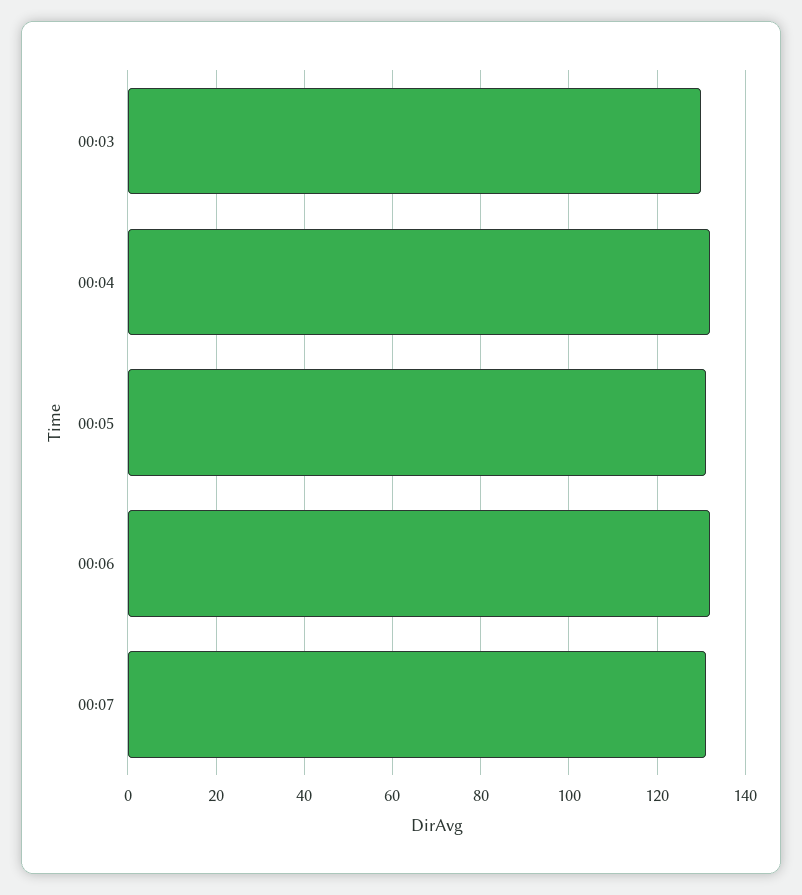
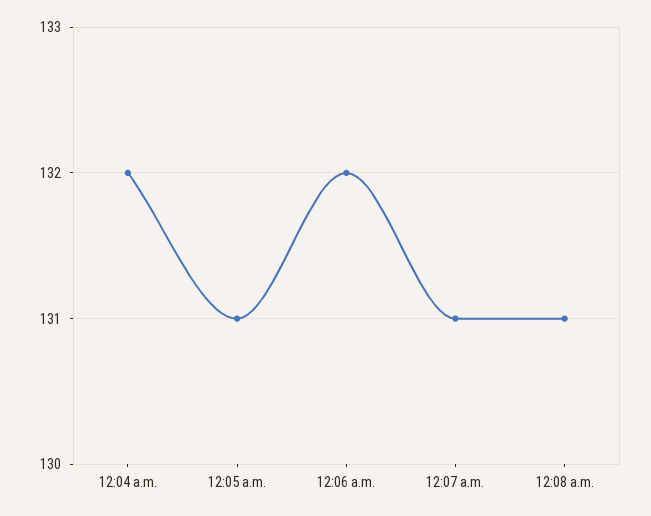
00:03: 130 -> none
12:08 a.m.: none -> 131

